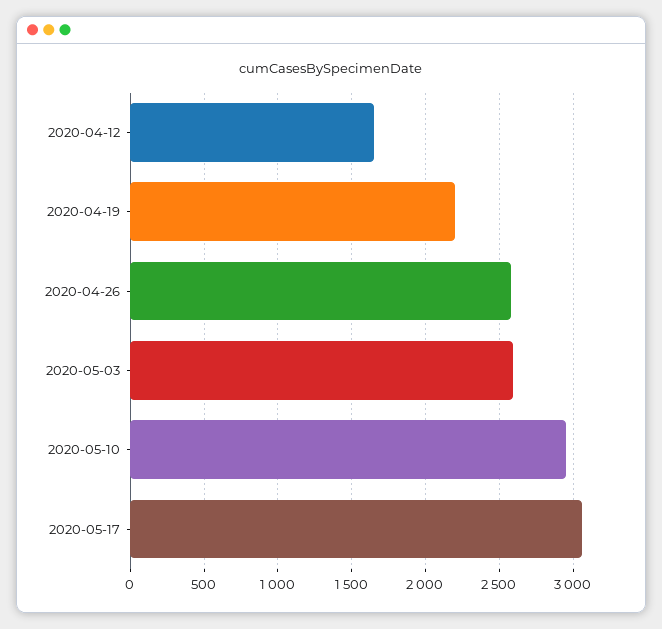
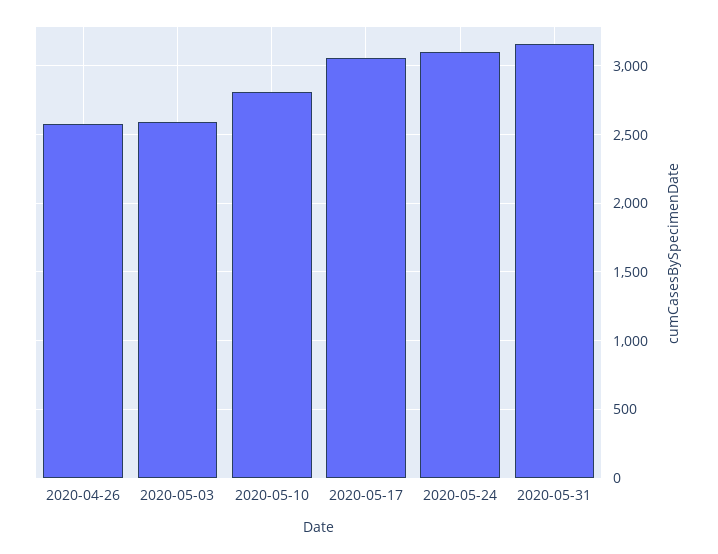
2020-04-12: 1650 -> none
2020-04-19: 2200 -> none
2020-05-10: 2950 -> 2800
2020-05-24: none -> 3100
2020-05-31: none -> 3150

